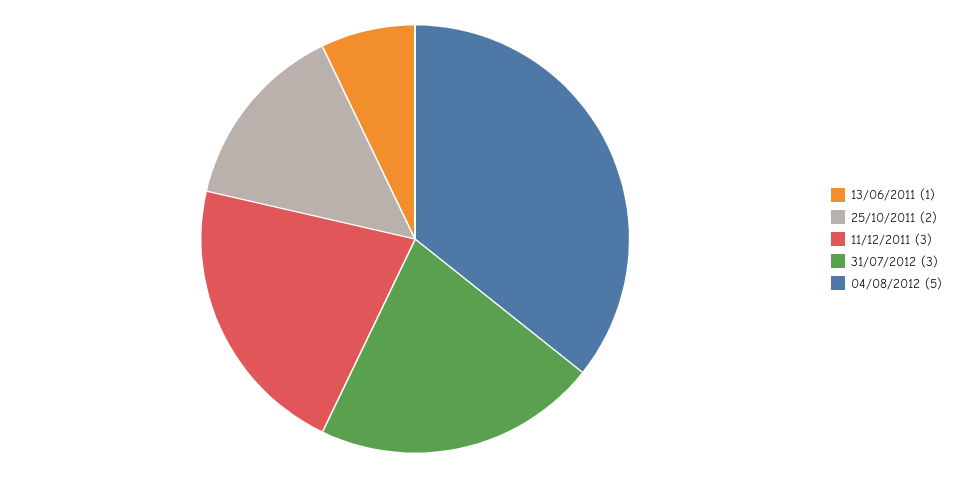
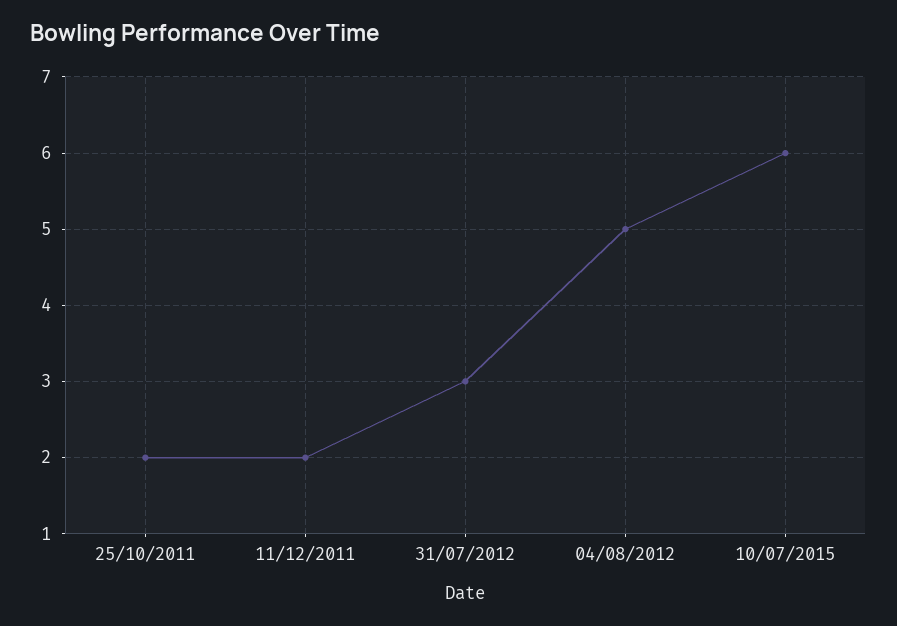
13/06/2011: 1 -> none
11/12/2011: 3 -> 2
10/07/2015: none -> 6

